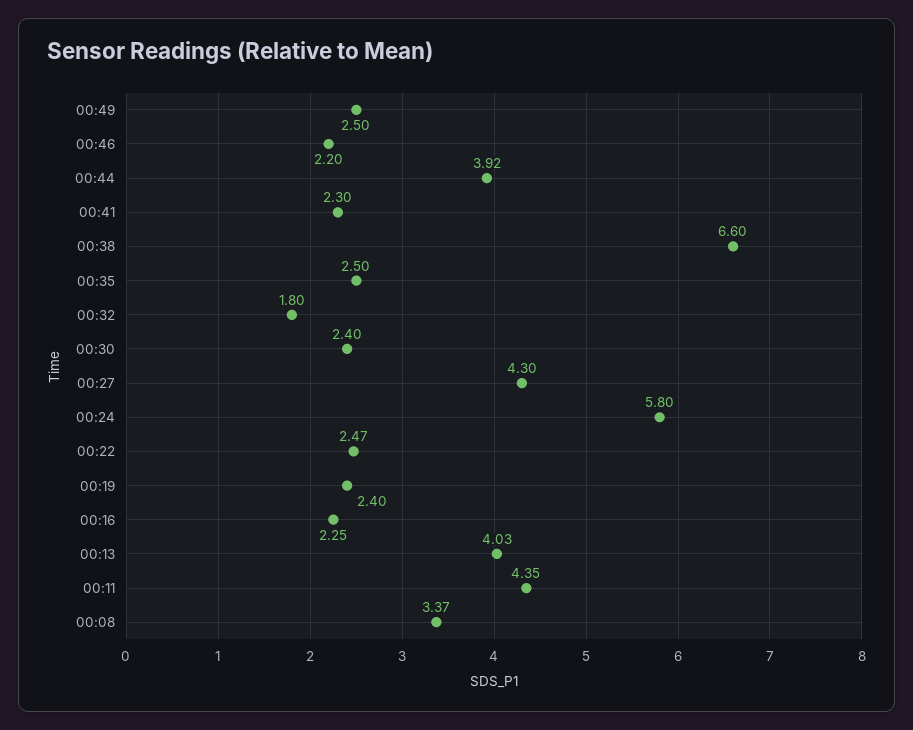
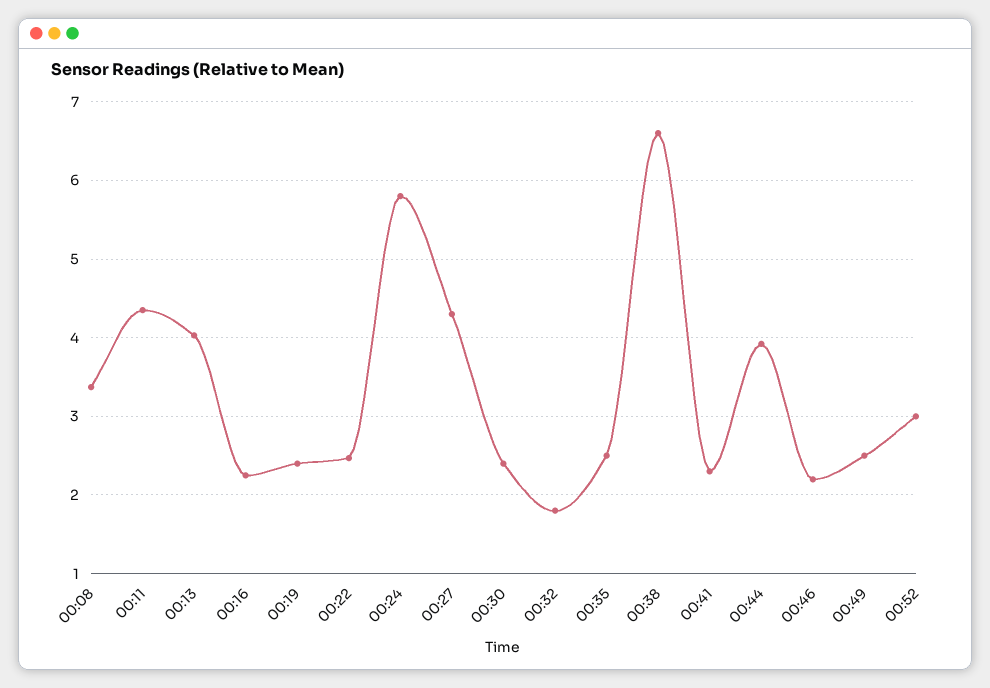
00:52: none -> 3

